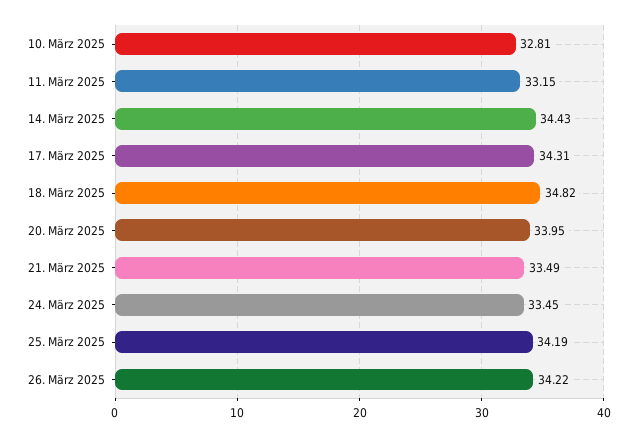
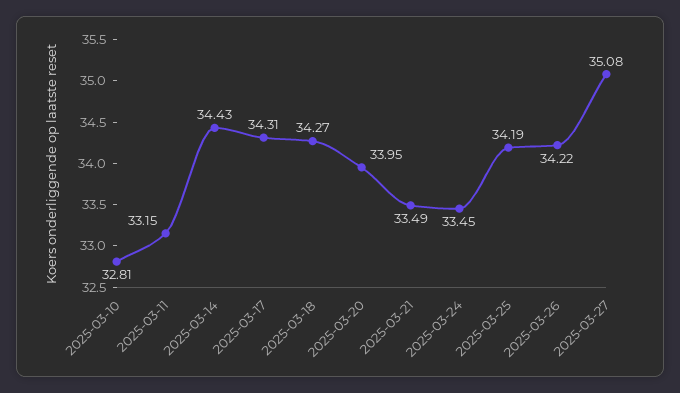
18. März 2025: 34.82 -> 34.27
2025-03-27: none -> 35.08

